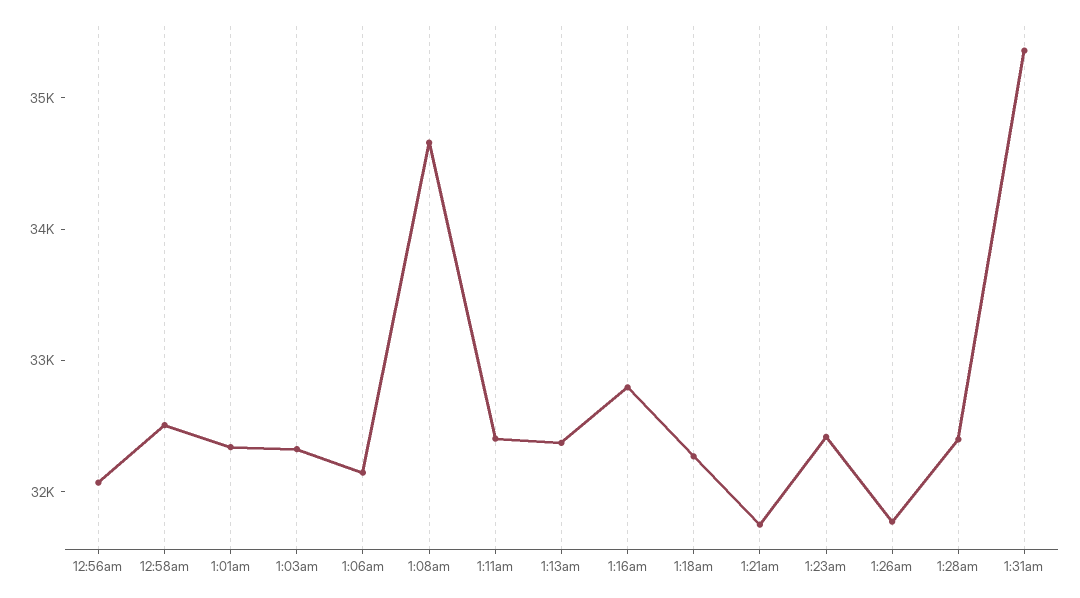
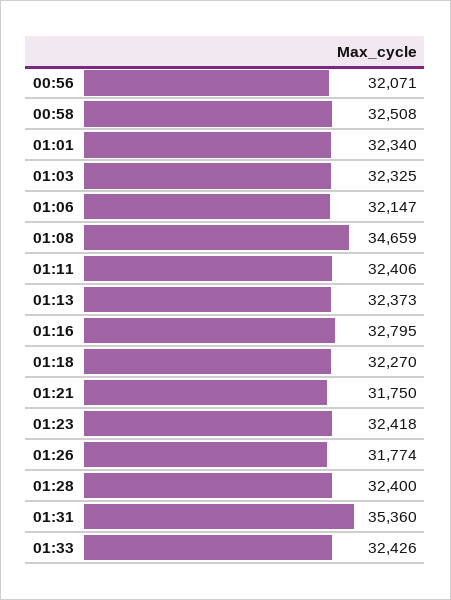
01:33: none -> 32426

